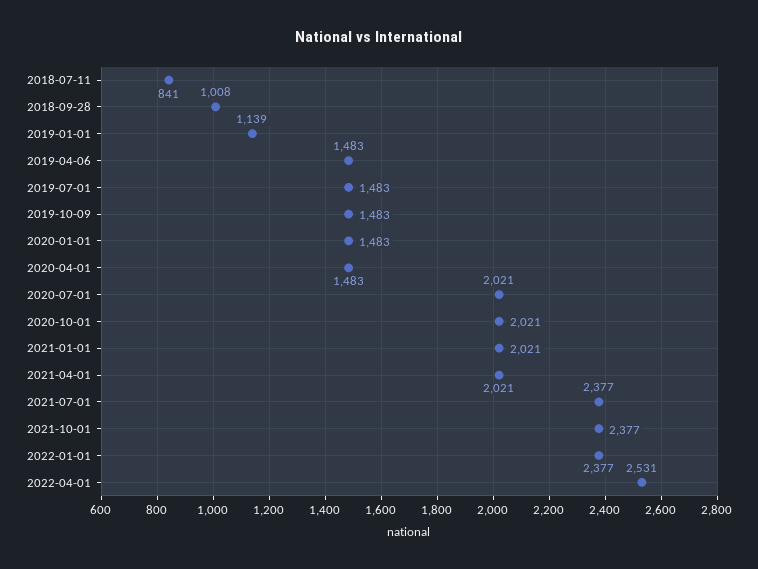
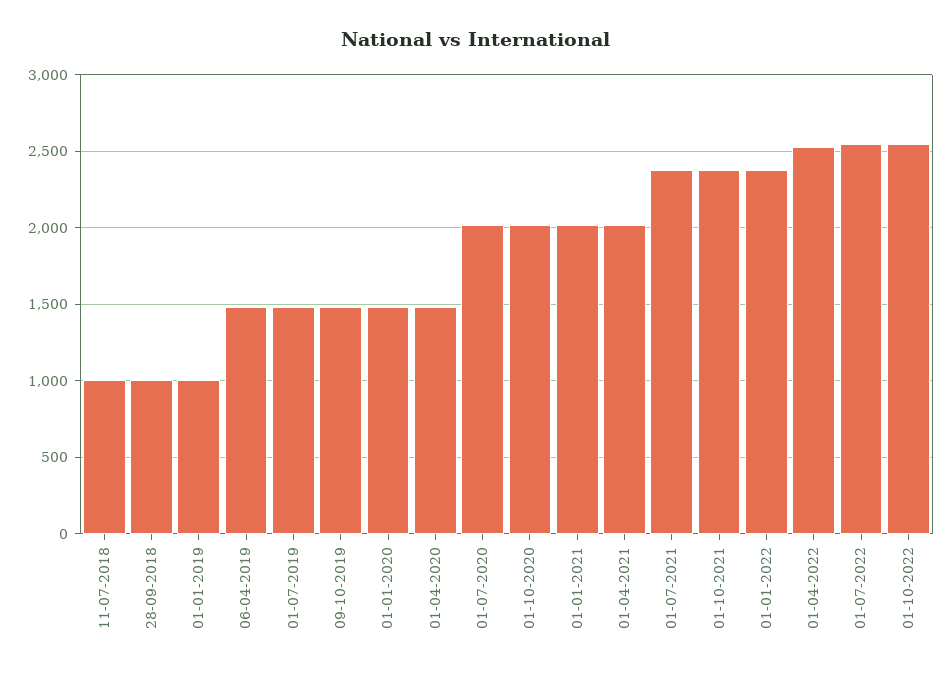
2018-07-11: 841 -> 1000
2019-01-01: 1139 -> 1000
01-07-2022: none -> 2550
01-10-2022: none -> 2550

